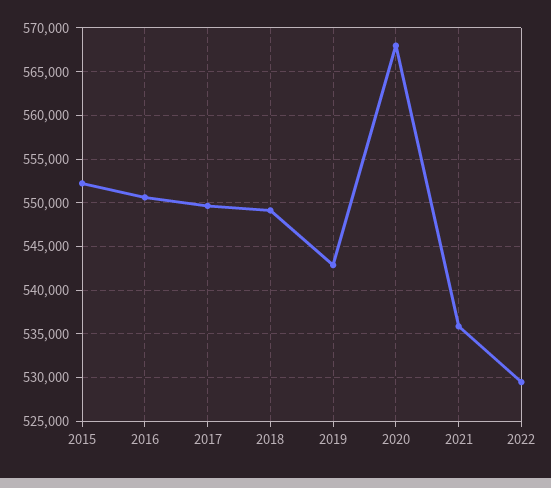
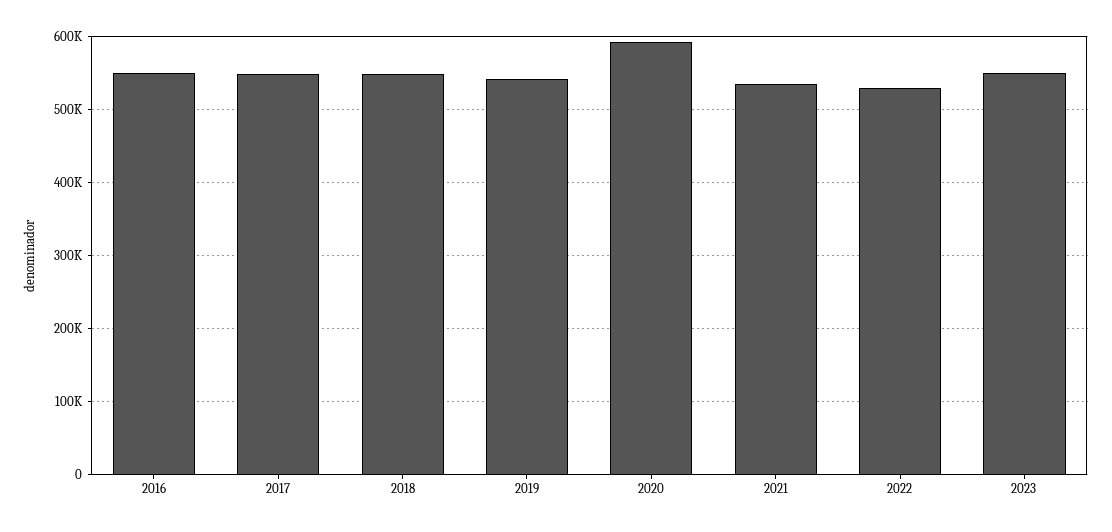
2015: 552000 -> none
2020: 568000 -> 590000
2023: none -> 550000

